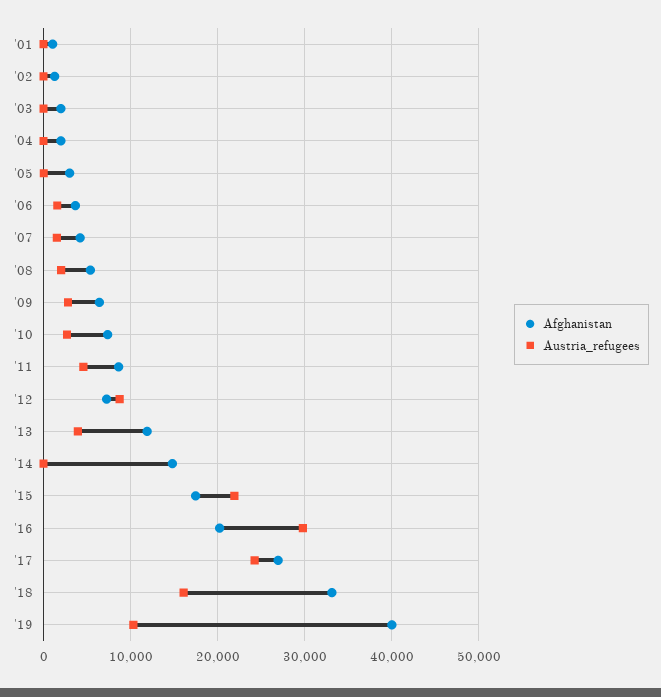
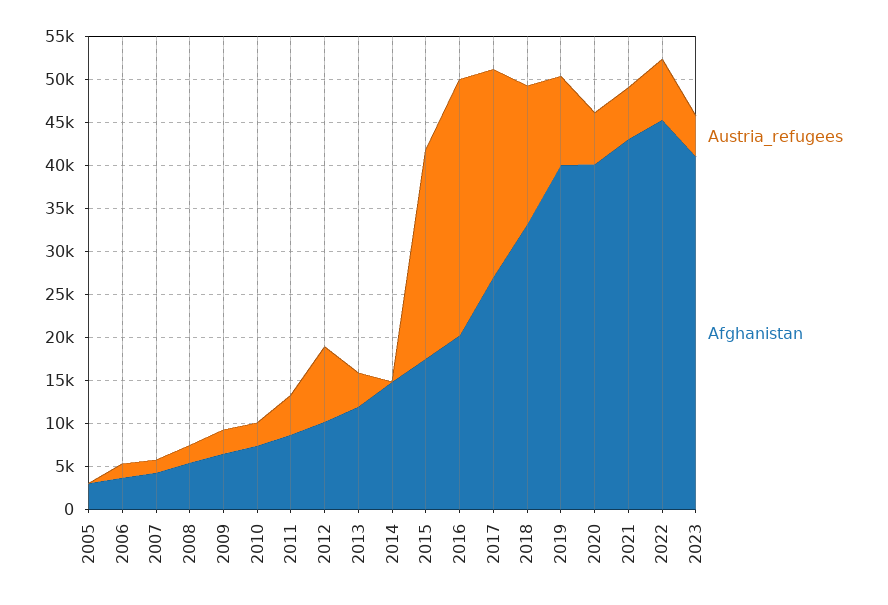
Afghanistan, '01: 1000 -> none
Austria_refugees, '01: 0 -> none
Afghanistan, '02: 1000 -> none
Austria_refugees, '02: 0 -> none
Afghanistan, '03: 2000 -> none
Austria_refugees, '03: 0 -> none
Afghanistan, '04: 2000 -> none
Austria_refugees, '04: 0 -> none
Afghanistan, '12: 7000 -> 10000
Austria_refugees, '15: 22000 -> 24000
Austria_refugees, 2020: none -> 6000
Afghanistan, 2020: none -> 40000
Austria_refugees, 2021: none -> 6000
Afghanistan, 2021: none -> 43000
Austria_refugees, 2022: none -> 7000
Afghanistan, 2022: none -> 45000
Austria_refugees, 2023: none -> 5000
Afghanistan, 2023: none -> 41000

